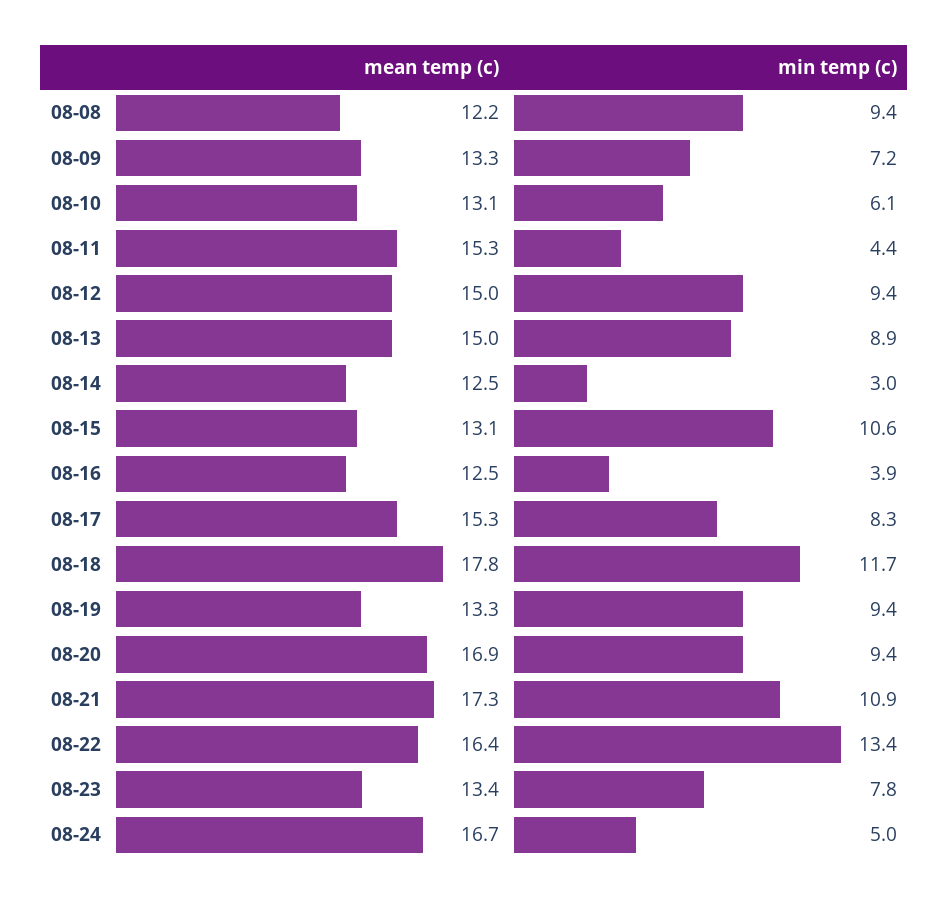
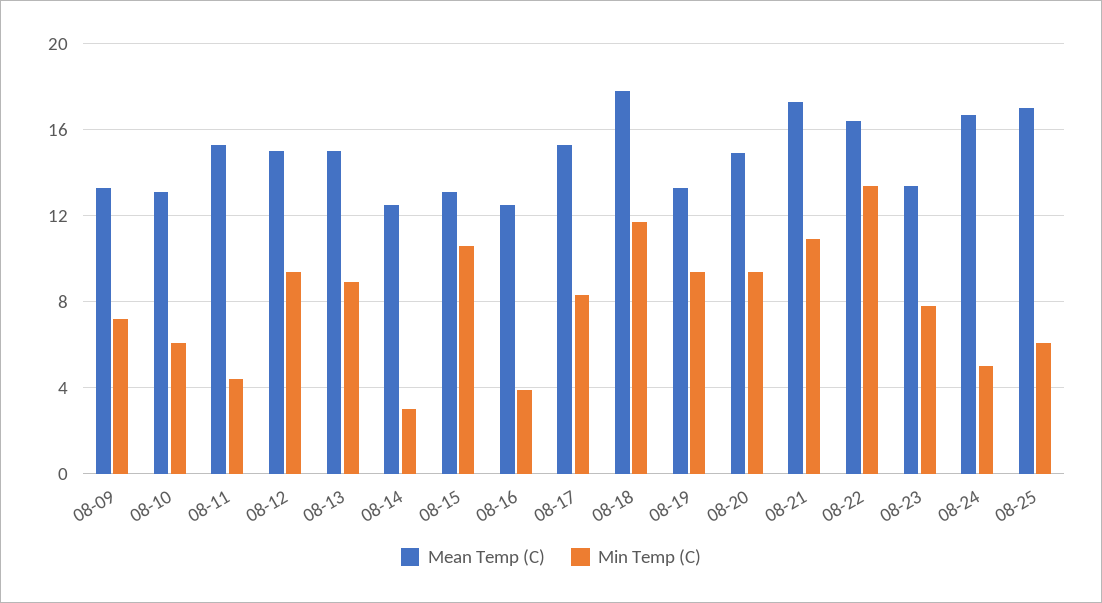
mean temp (c), 08-08: 12.2 -> none
min temp (c), 08-08: 9.4 -> none
mean temp (c), 08-20: 16.9 -> 15
mean temp (c), 08-25: none -> 17
min temp (c), 08-25: none -> 6

